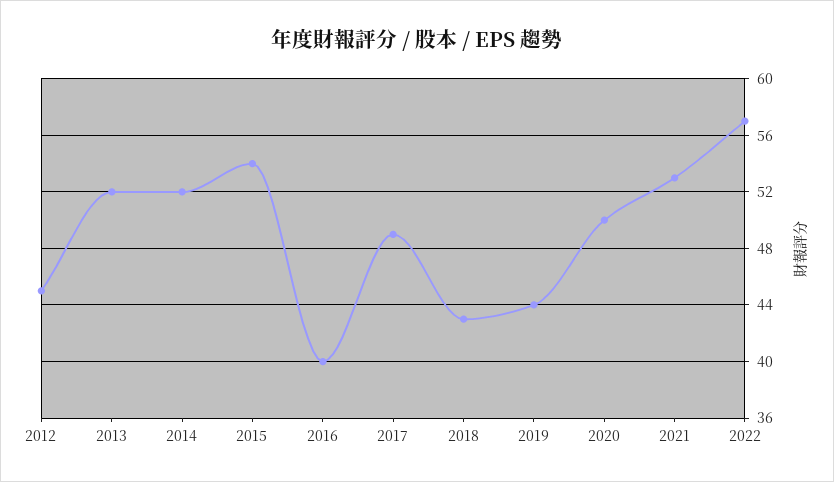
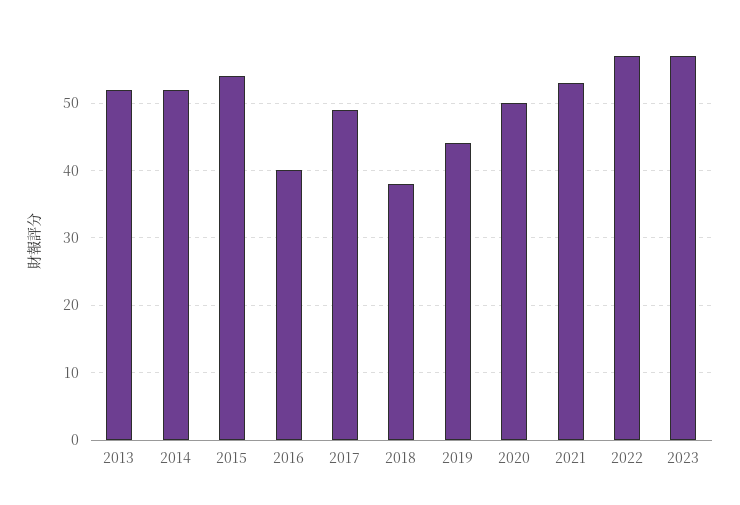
2012: 45 -> none
2018: 43 -> 38
2023: none -> 57

